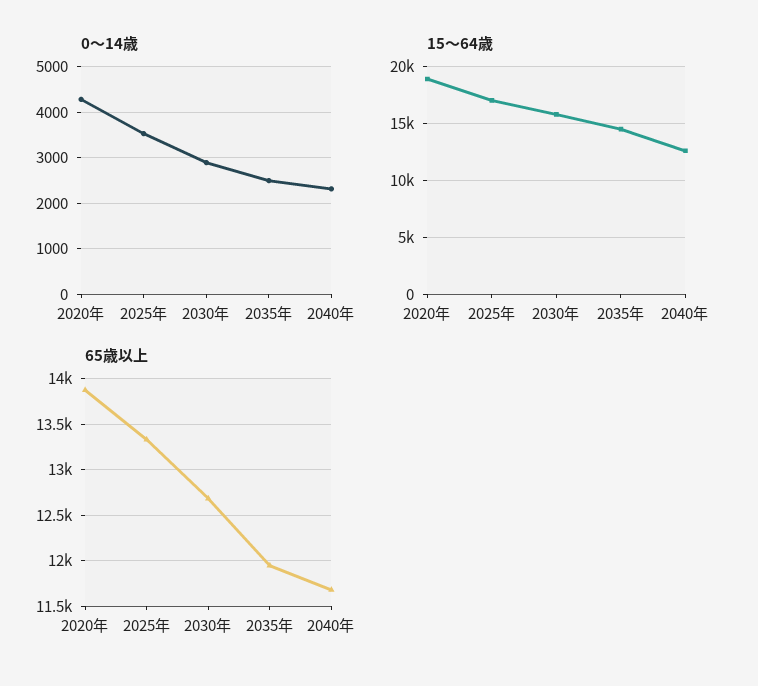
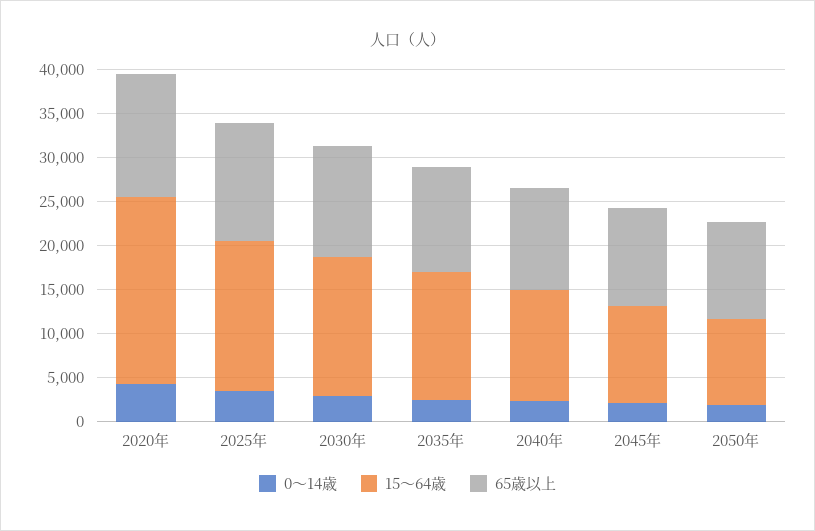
15～64歳, 2020年: 19000 -> 21000
0～14歳, 2045年: none -> 2000
15～64歳, 2045年: none -> 11000
65歳以上, 2045年: none -> 11000
0～14歳, 2050年: none -> 2000
15～64歳, 2050年: none -> 10000
65歳以上, 2050年: none -> 11000

